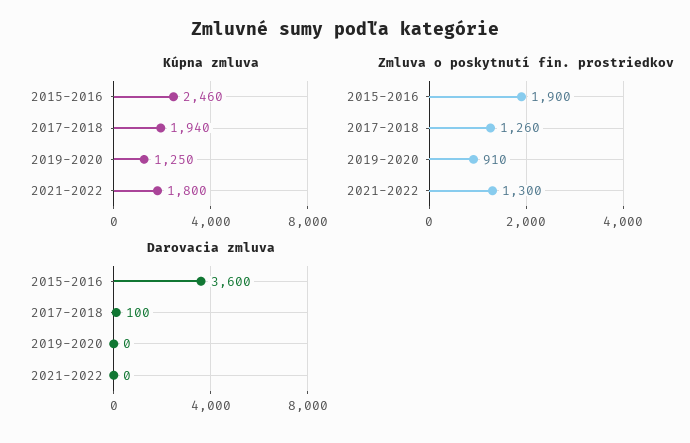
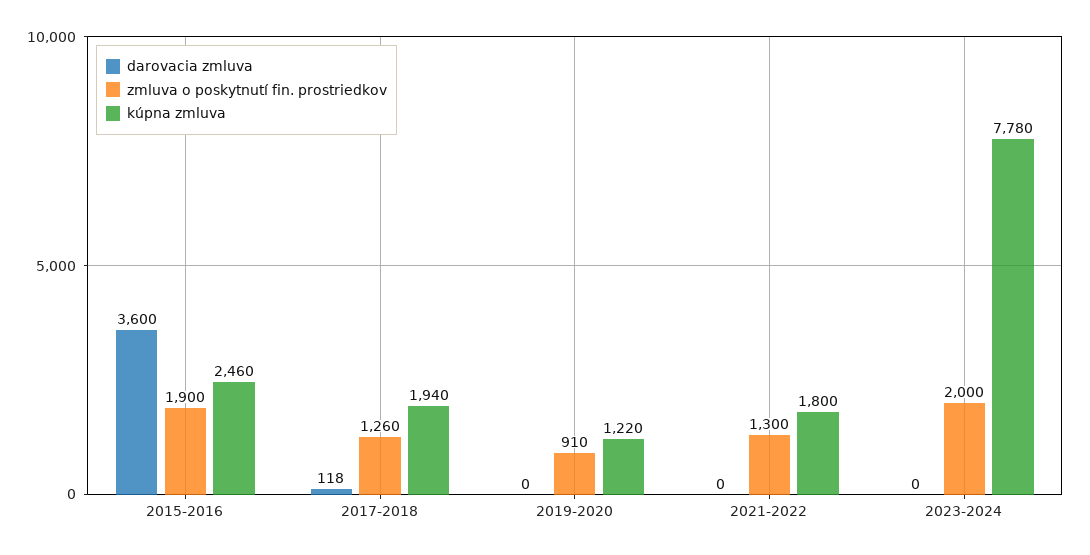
Kúpna zmluva, 2019-2020: 1250 -> 1220
Darovacia zmluva, 2017-2018: 100 -> 118
Darovacia zmluva, 2023-2024: none -> 0
Zmluva o poskytnutí fin. prostriedkov, 2023-2024: none -> 2000
Kúpna zmluva, 2023-2024: none -> 7780

